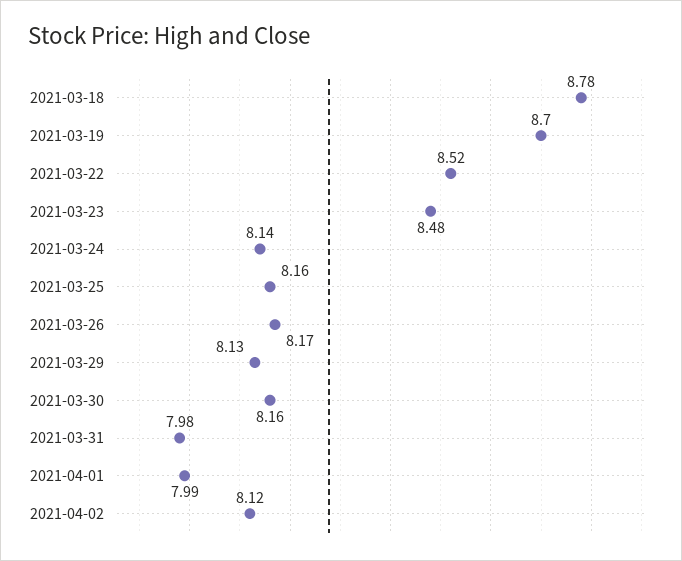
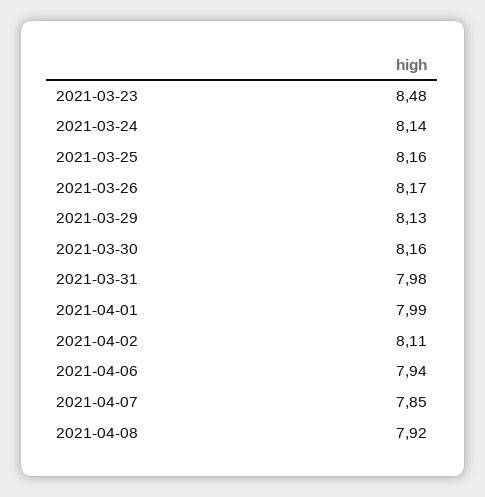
2021-03-18: 8.78 -> none
2021-03-19: 8.7 -> none
2021-03-22: 8.52 -> none
2021-04-02: 8.12 -> 8.11
2021-04-06: none -> 7.94
2021-04-07: none -> 7.85
2021-04-08: none -> 7.92

